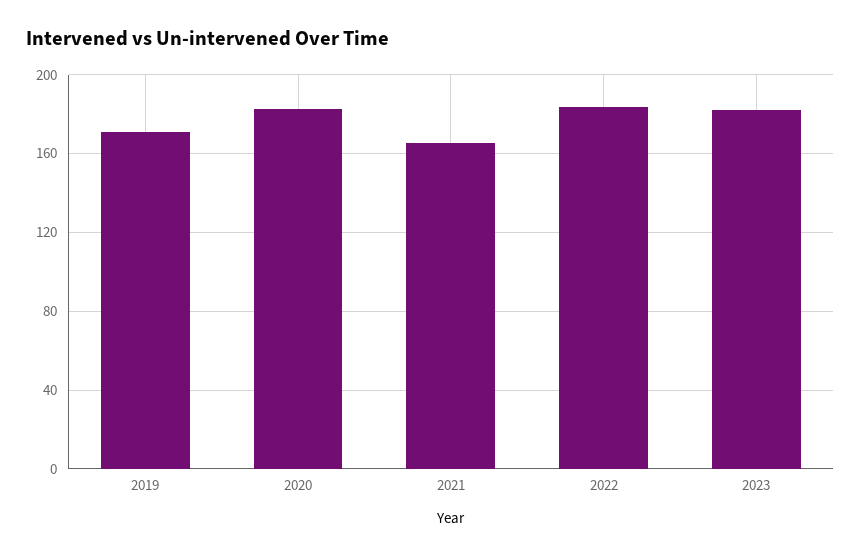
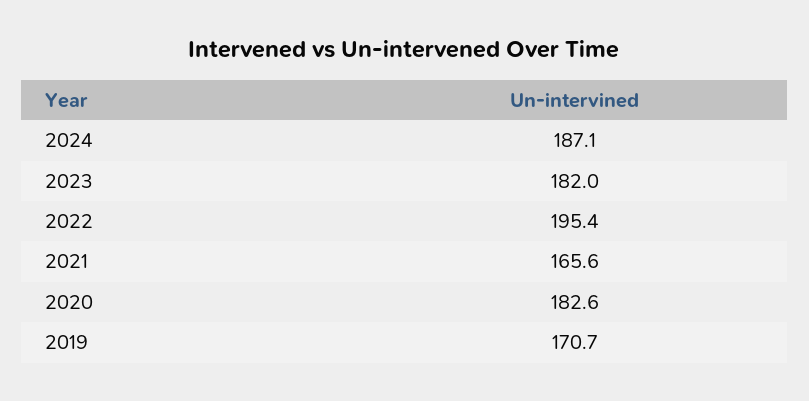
2022: 185 -> 195.4
2024: none -> 187.1

